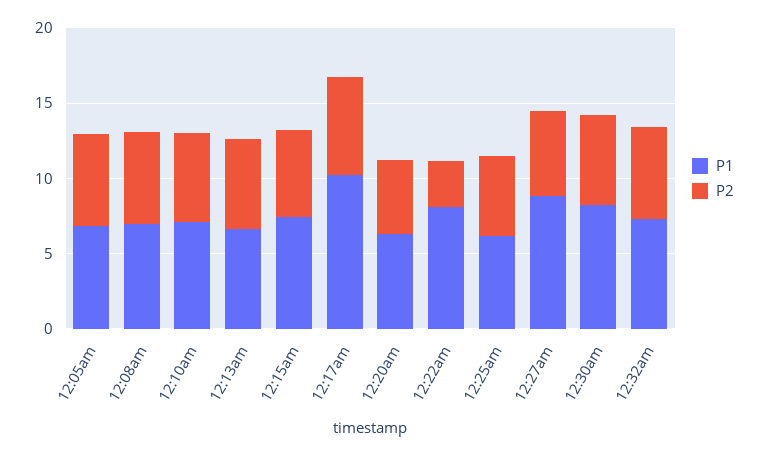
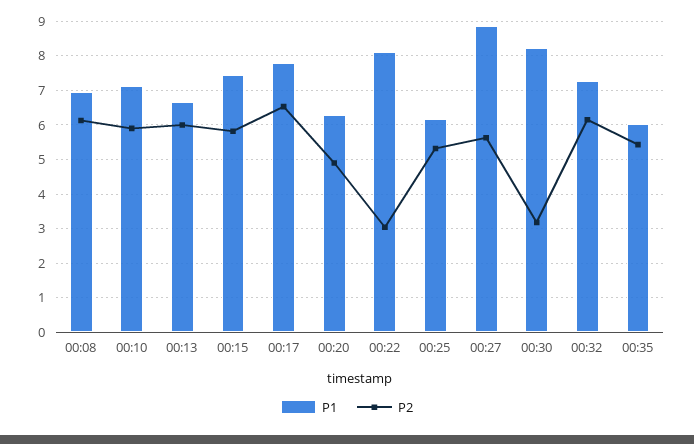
P1, 12:05am: 7 -> none
P2, 12:05am: 6 -> none
P1, 12:17am: 10 -> 7.8
P2, 12:30am: 6 -> 3.2
P1, 00:35: none -> 6
P2, 00:35: none -> 5.4

